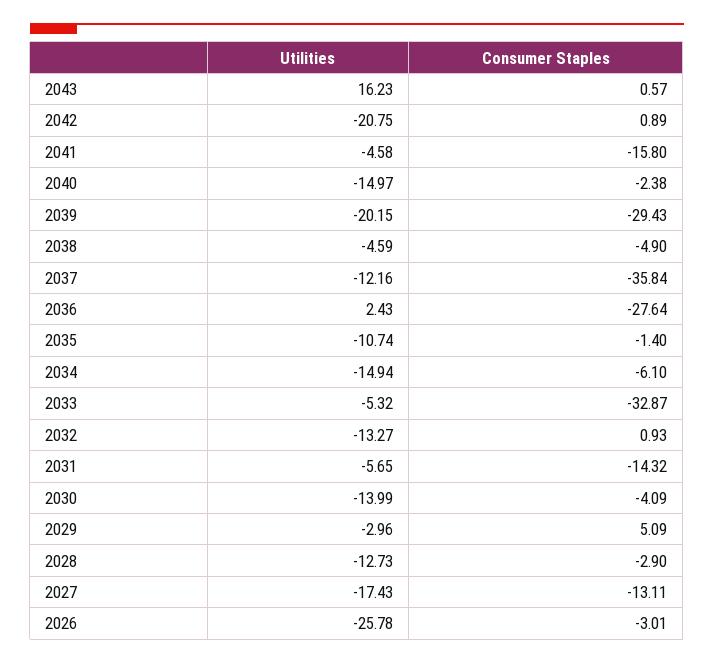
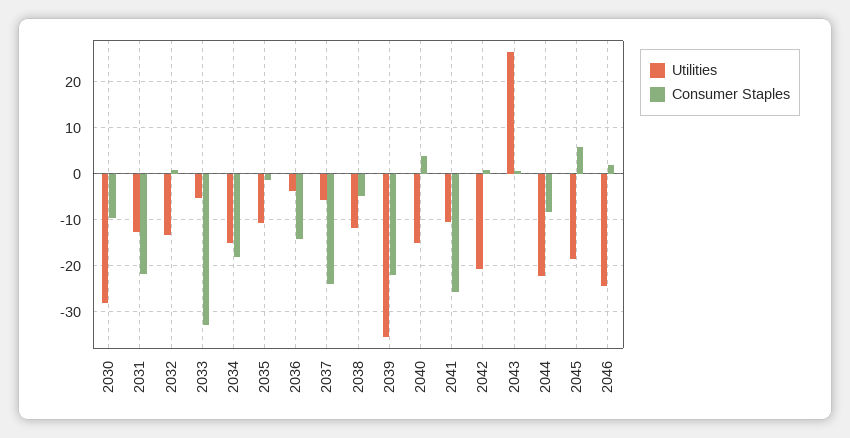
Utilities, 2043: 16.23 -> 26
Utilities, 2041: -4.58 -> -10
Consumer Staples, 2041: -15.8 -> -26
Consumer Staples, 2040: -2.38 -> 4
Utilities, 2039: -20.15 -> -36
Consumer Staples, 2039: -29.43 -> -22
Utilities, 2038: -4.59 -> -12
Utilities, 2037: -12.16 -> -6
Consumer Staples, 2037: -35.84 -> -24
Utilities, 2036: 2.43 -> -4
Consumer Staples, 2036: -27.64 -> -14
Consumer Staples, 2034: -6.1 -> -18
Utilities, 2031: -5.65 -> -12
Consumer Staples, 2031: -14.32 -> -22
Utilities, 2030: -13.99 -> -28
Consumer Staples, 2030: -4.09 -> -10
Utilities, 2029: -2.96 -> none
Consumer Staples, 2029: 5.09 -> none
Utilities, 2028: -12.73 -> none
Consumer Staples, 2028: -2.9 -> none
Utilities, 2027: -17.43 -> none
Consumer Staples, 2027: -13.11 -> none
Utilities, 2026: -25.78 -> none
Consumer Staples, 2026: -3.01 -> none
Utilities, 2044: none -> -22
Consumer Staples, 2044: none -> -8
Utilities, 2045: none -> -18
Consumer Staples, 2045: none -> 6
Utilities, 2046: none -> -24
Consumer Staples, 2046: none -> 2

